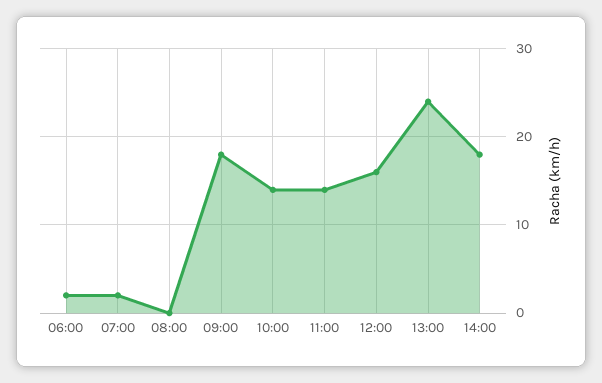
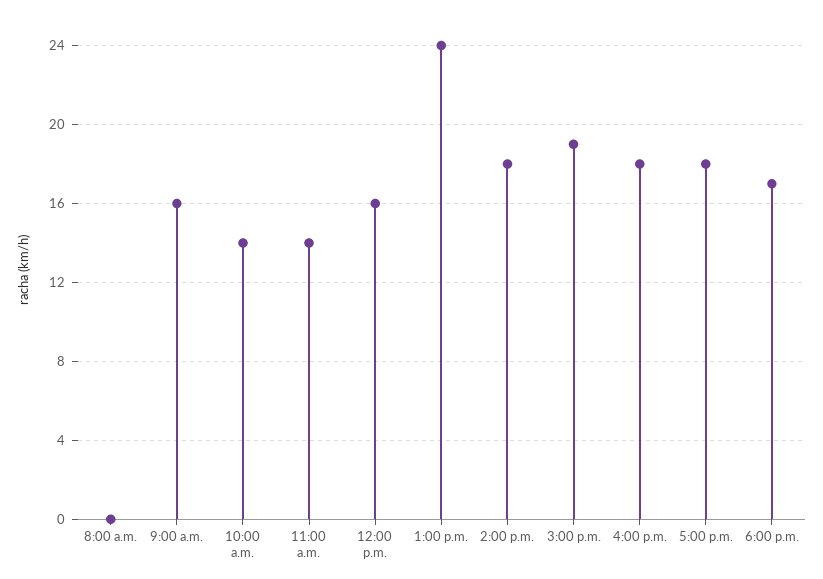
06:00: 2 -> none
07:00: 2 -> none
09:00: 18 -> 16
3:00 p.m.: none -> 19
4:00 p.m.: none -> 18
5:00 p.m.: none -> 18
6:00 p.m.: none -> 17

